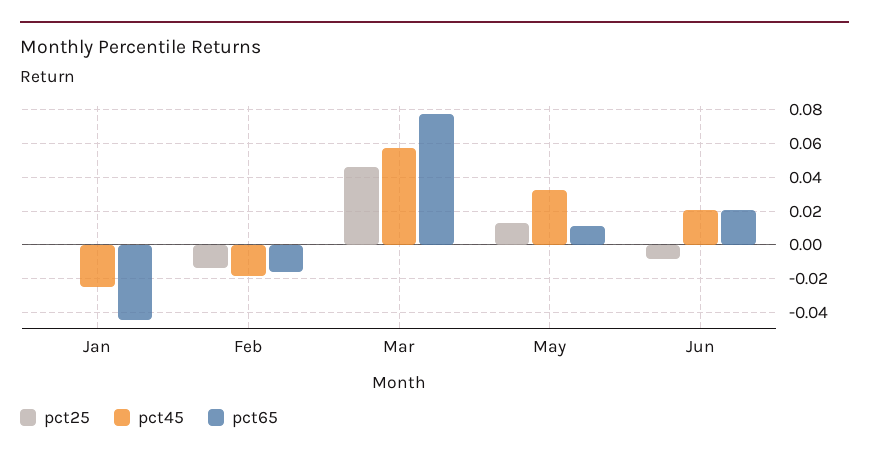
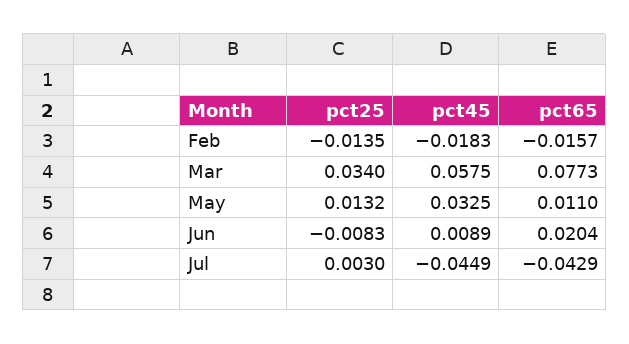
pct25, Jan: 0 -> none
pct45, Jan: -0.025 -> none
pct65, Jan: -0.045 -> none
pct25, Mar: 0.045 -> 0.034
pct45, Jun: 0.02 -> 0.0089
pct25, Jul: none -> 0.003
pct45, Jul: none -> -0.0449
pct65, Jul: none -> -0.0429

